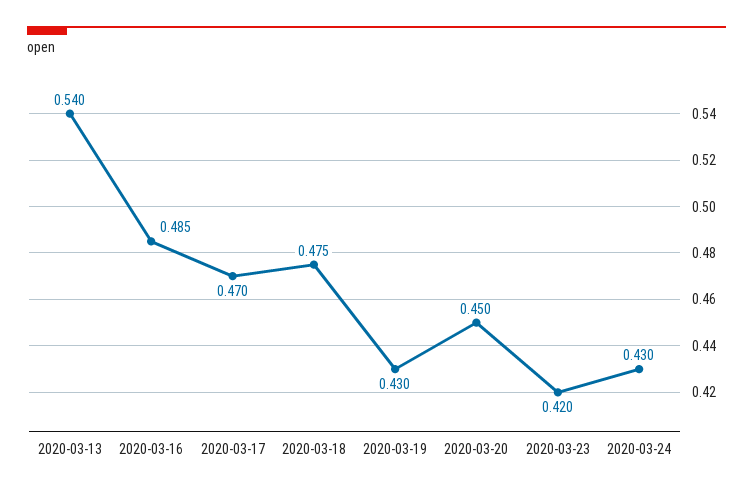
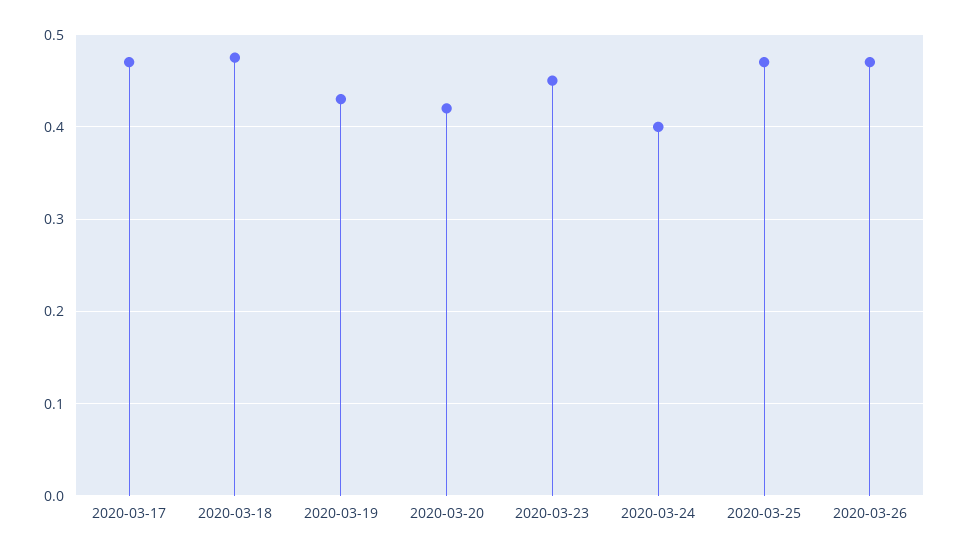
2020-03-13: 0.54 -> none
2020-03-16: 0.485 -> none
2020-03-20: 0.45 -> 0.42
2020-03-23: 0.42 -> 0.45
2020-03-24: 0.43 -> 0.4
2020-03-25: none -> 0.47
2020-03-26: none -> 0.47

